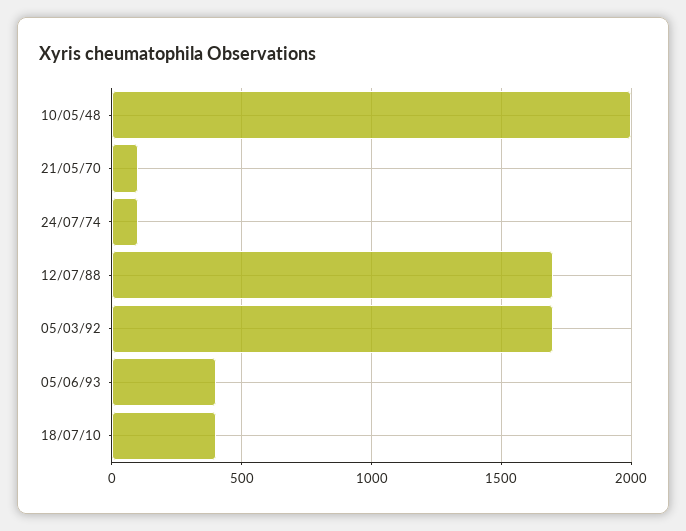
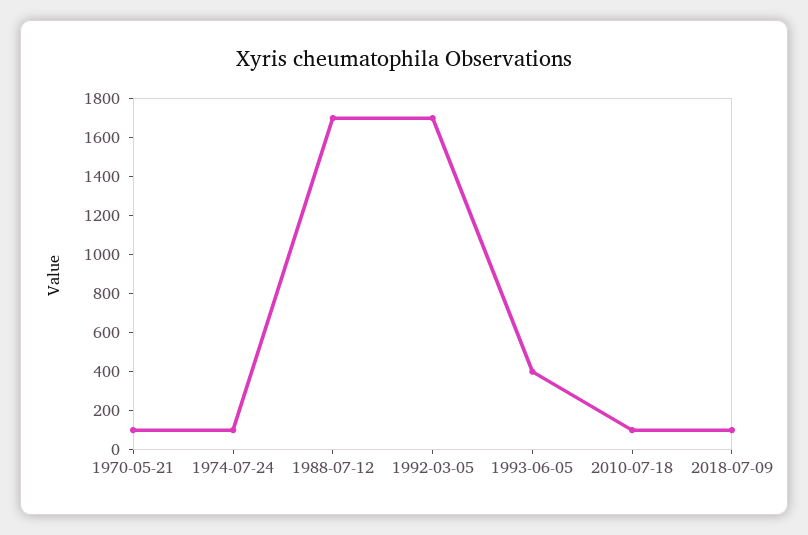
10/05/48: 2000 -> none
18/07/10: 400 -> 100
2018-07-09: none -> 100

